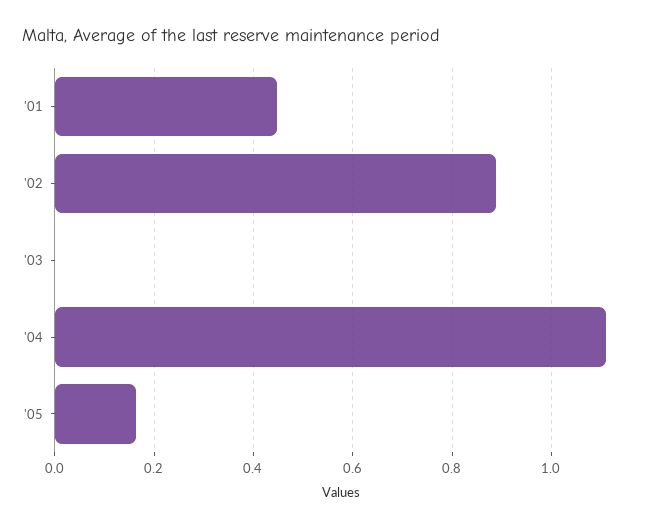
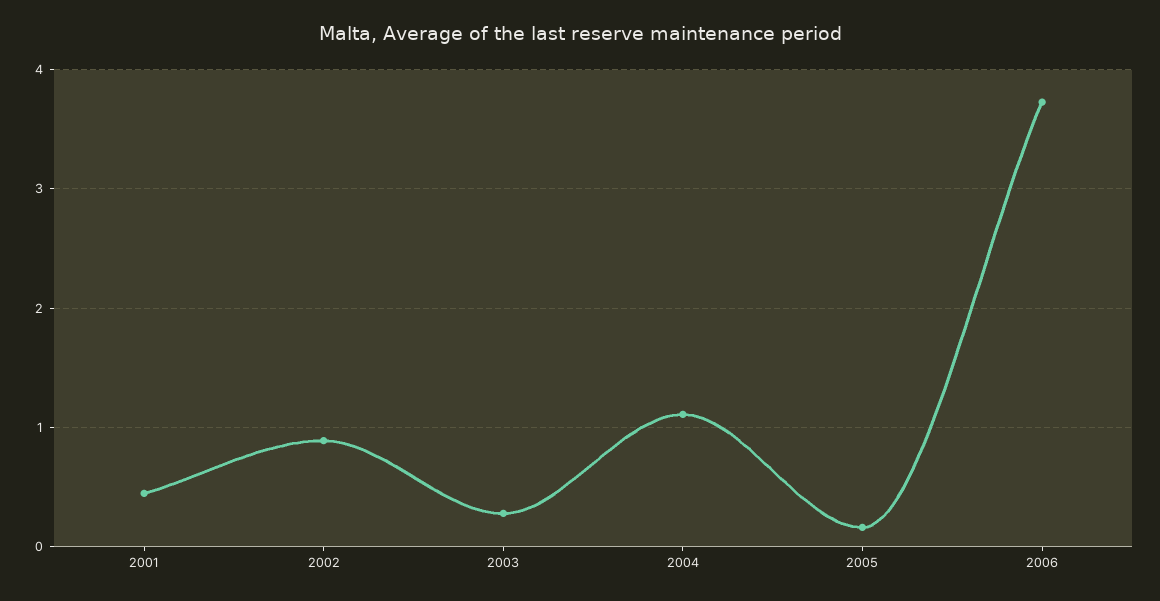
'03: 0 -> 0.3
2006: none -> 3.7

